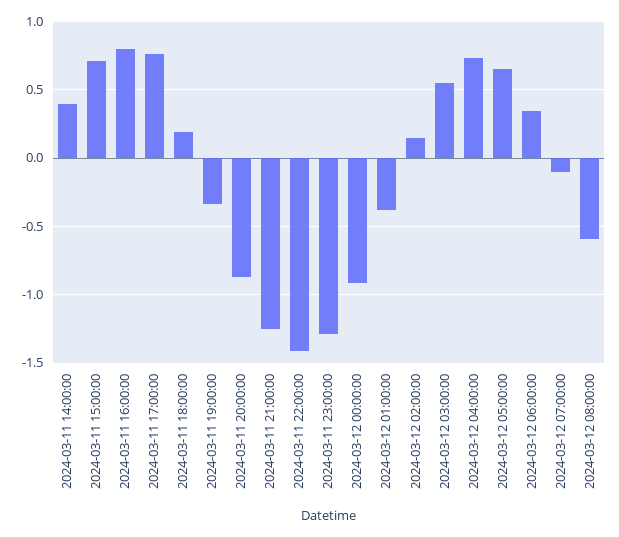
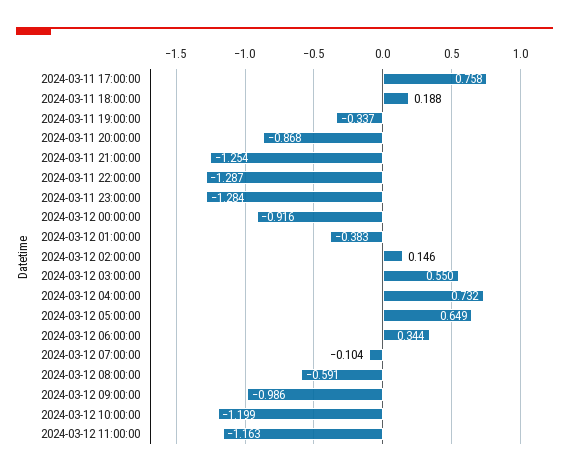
2024-03-11 14:00:00: 0.4 -> none
2024-03-11 15:00:00: 0.7 -> none
2024-03-11 16:00:00: 0.8 -> none
2024-03-11 22:00:00: -1.4 -> -1.287
2024-03-12 09:00:00: none -> -0.986
2024-03-12 10:00:00: none -> -1.199
2024-03-12 11:00:00: none -> -1.163

